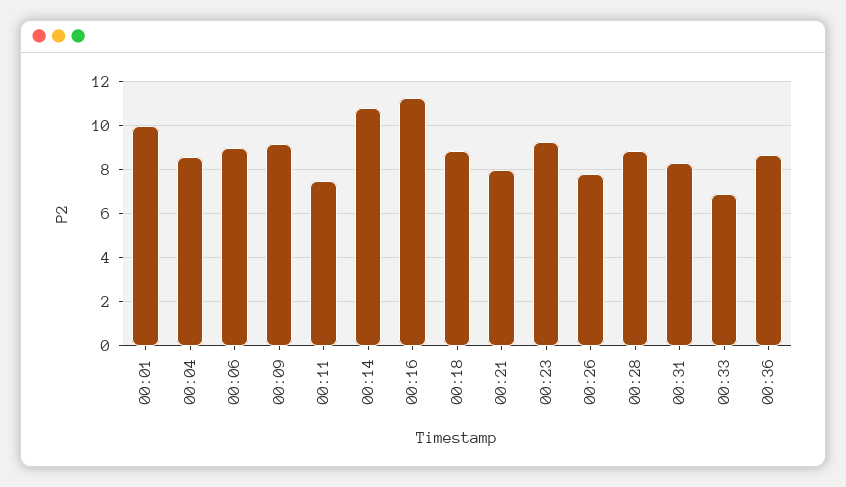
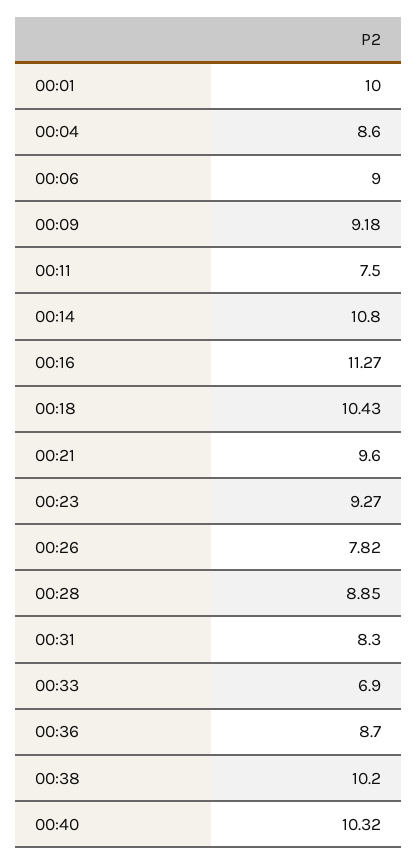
00:18: 9 -> 10.43
00:21: 8 -> 9.6
00:38: none -> 10.2
00:40: none -> 10.32

